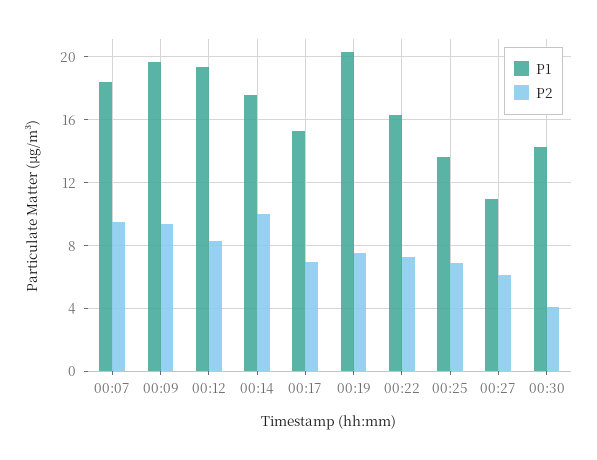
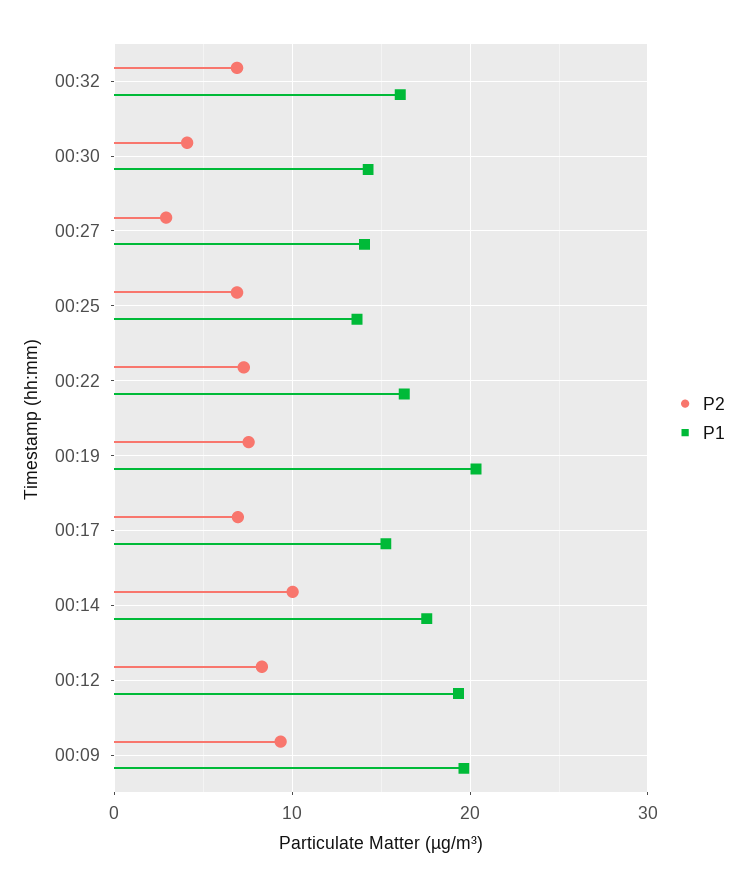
P1, 00:07: 18.5 -> none
P2, 00:07: 9.5 -> none
P1, 00:27: 11 -> 14
P2, 00:27: 6 -> 3
P2, 00:32: none -> 7
P1, 00:32: none -> 16

